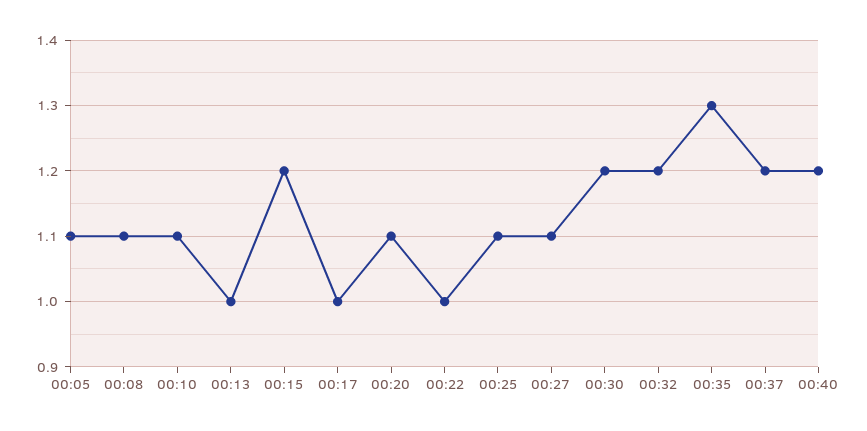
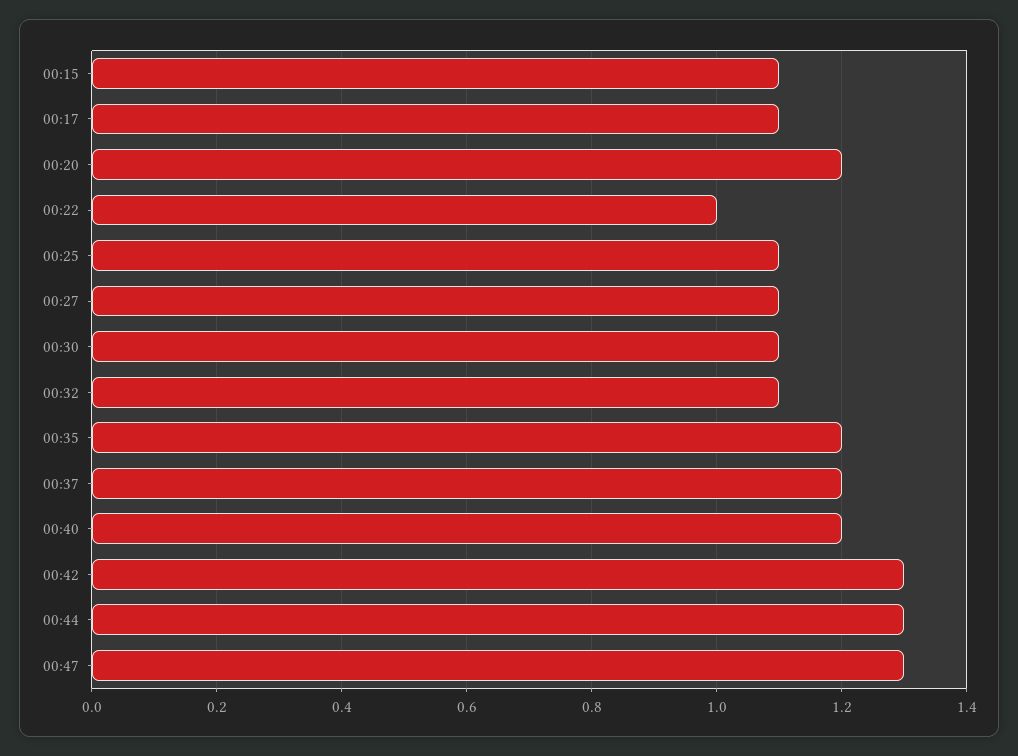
00:05: 1.1 -> none
00:08: 1.1 -> none
00:10: 1.1 -> none
00:13: 1 -> none
00:15: 1.2 -> 1.1
00:17: 1 -> 1.1
00:20: 1.1 -> 1.2
00:30: 1.2 -> 1.1
00:32: 1.2 -> 1.1
00:35: 1.3 -> 1.2
00:42: none -> 1.3
00:44: none -> 1.3
00:47: none -> 1.3

